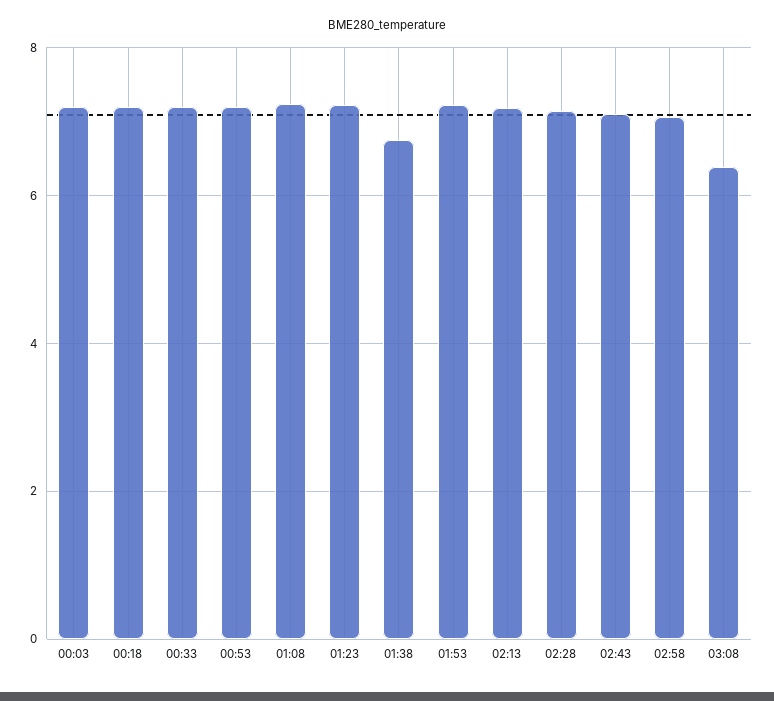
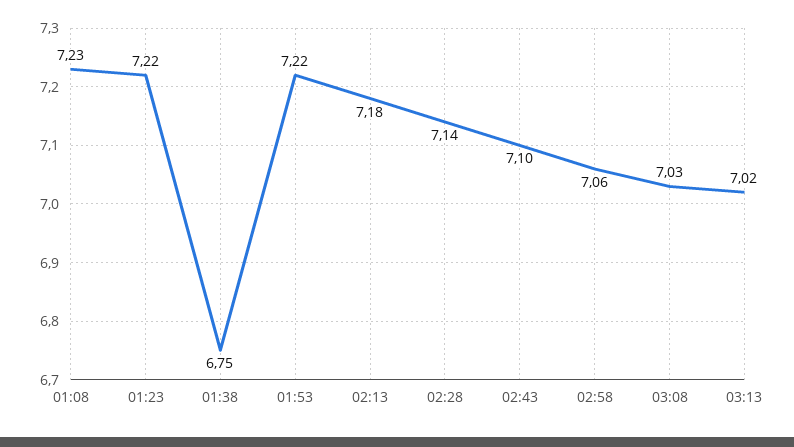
00:03: 7.2 -> none
00:18: 7.2 -> none
00:33: 7.2 -> none
00:53: 7.2 -> none
03:08: 6.4 -> 7.03
03:13: none -> 7.02

